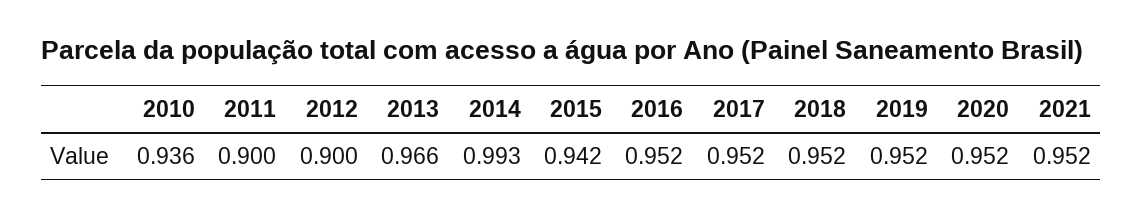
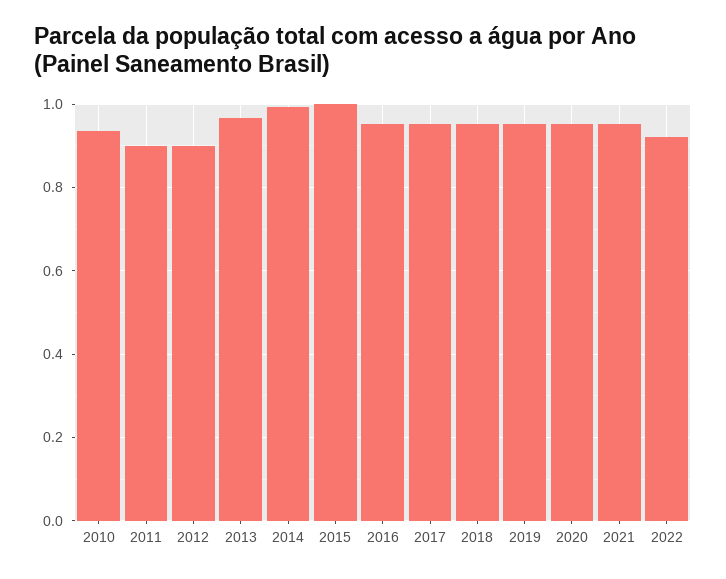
2015: 0.942 -> 1
2022: none -> 0.92

